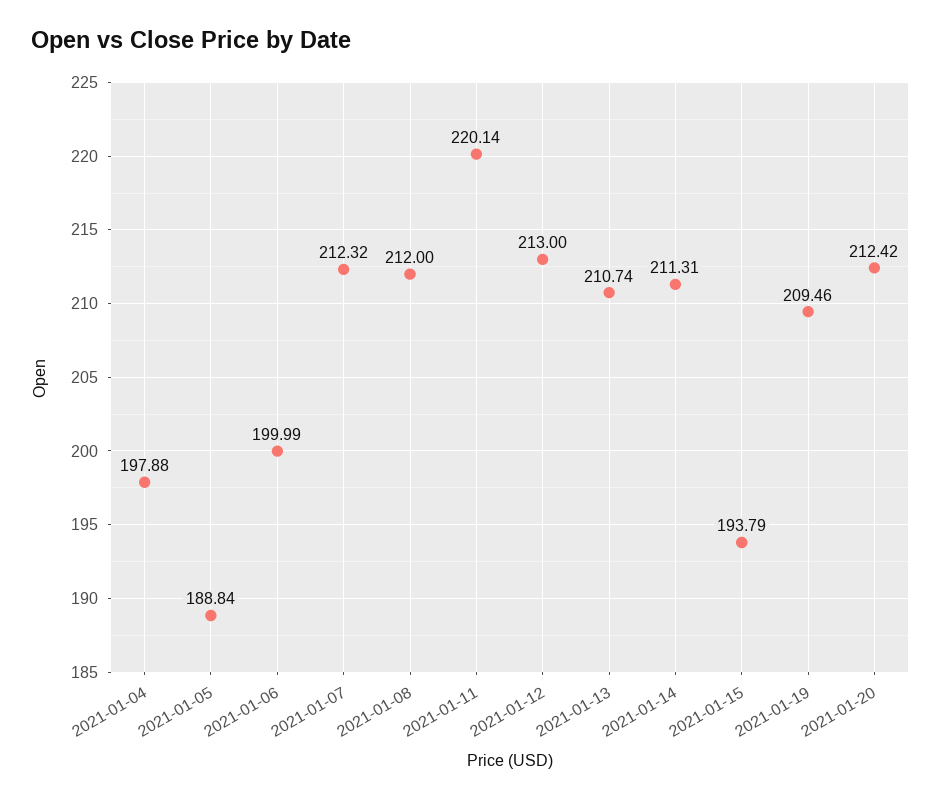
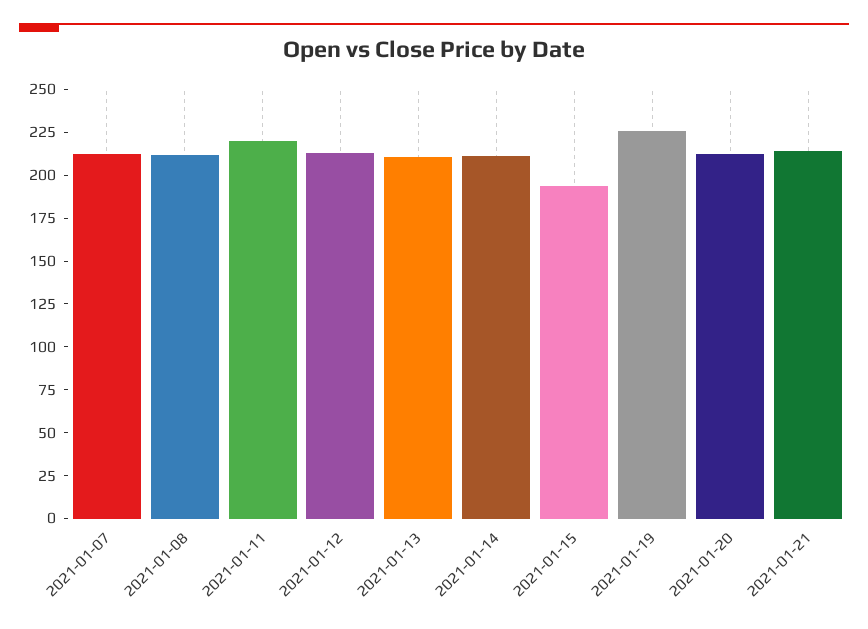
2021-01-04: 197.88 -> none
2021-01-05: 188.84 -> none
2021-01-06: 199.99 -> none
2021-01-19: 209.46 -> 225
2021-01-21: none -> 215

